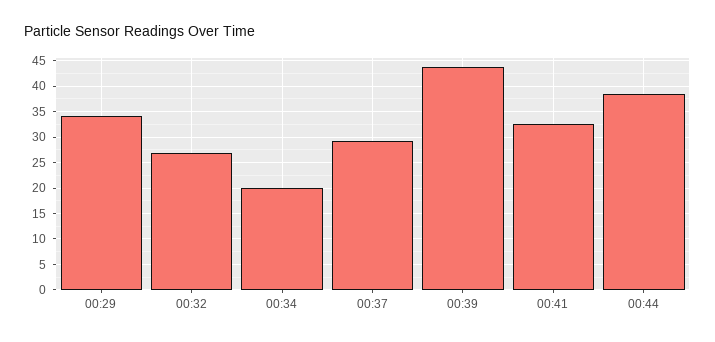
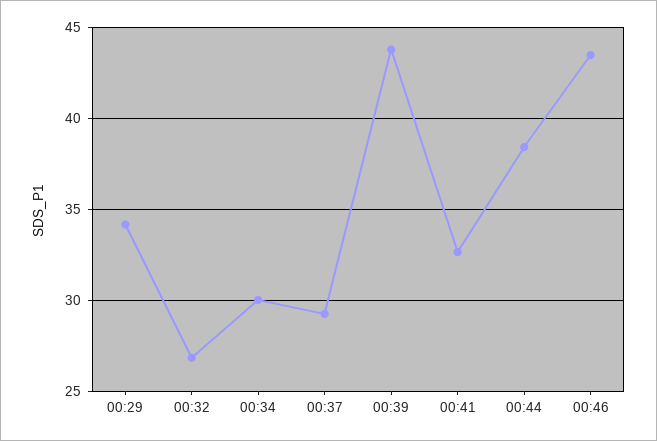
00:34: 20 -> 30
00:46: none -> 43.5

